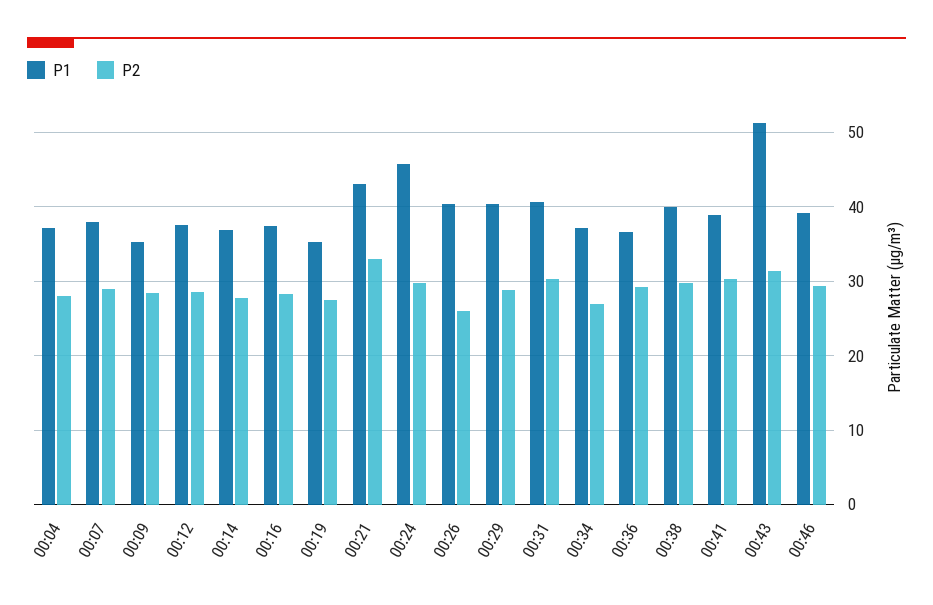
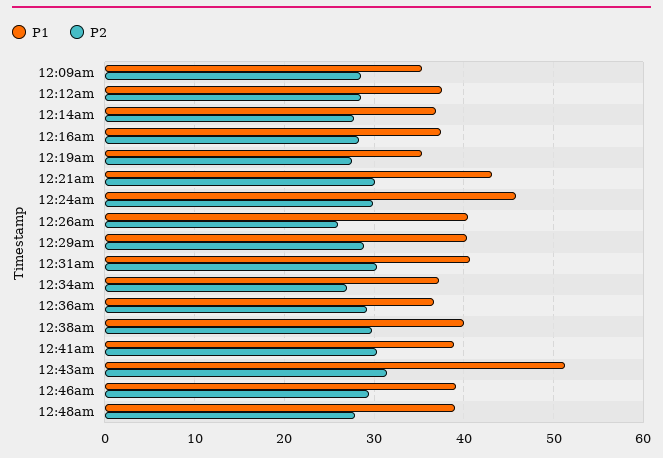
P1, 00:04: 37 -> none
P2, 00:04: 28 -> none
P1, 00:07: 38 -> none
P2, 00:07: 29 -> none
P2, 00:21: 33 -> 30
P1, 12:48am: none -> 39
P2, 12:48am: none -> 28

